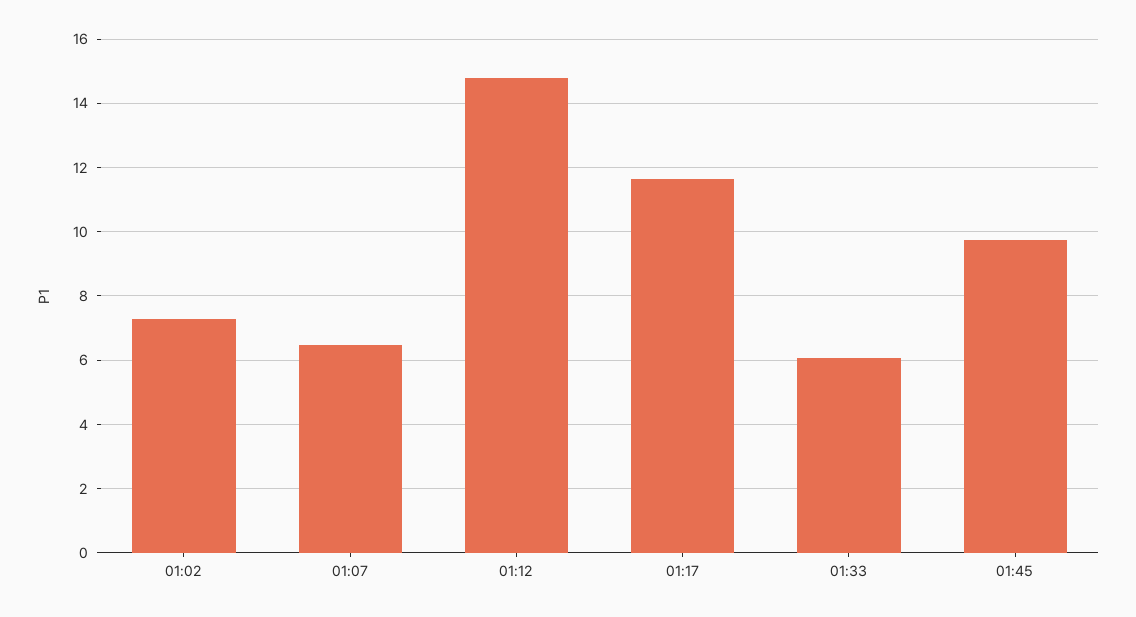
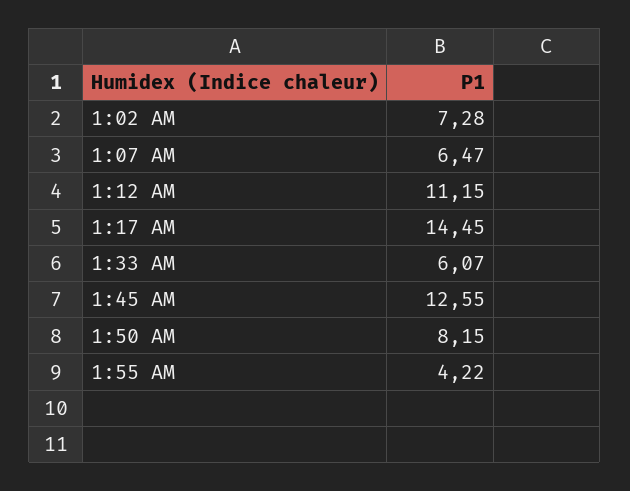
01:12: 14.8 -> 11.15
01:17: 11.6 -> 14.45
01:45: 9.8 -> 12.55
1:50 AM: none -> 8.15
1:55 AM: none -> 4.22

